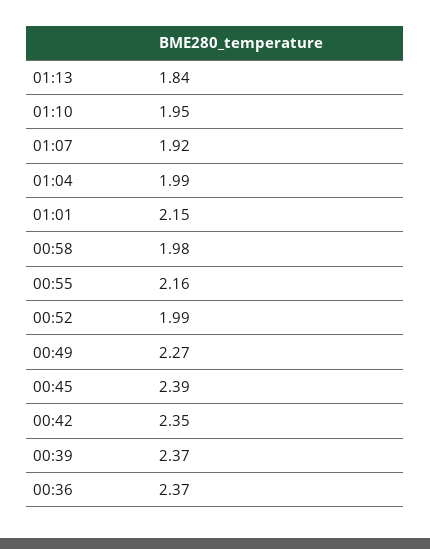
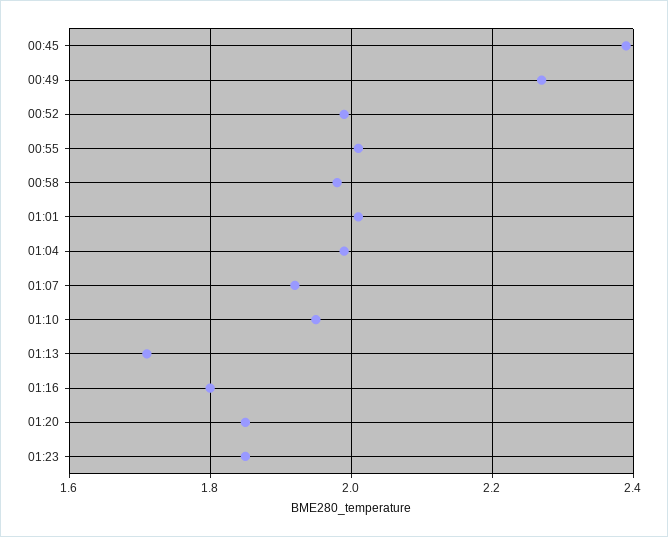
01:13: 1.84 -> 1.7
01:01: 2.15 -> 2
00:55: 2.16 -> 2
00:42: 2.35 -> none
00:39: 2.37 -> none
00:36: 2.37 -> none
01:16: none -> 1.8
01:20: none -> 1.85
01:23: none -> 1.85

